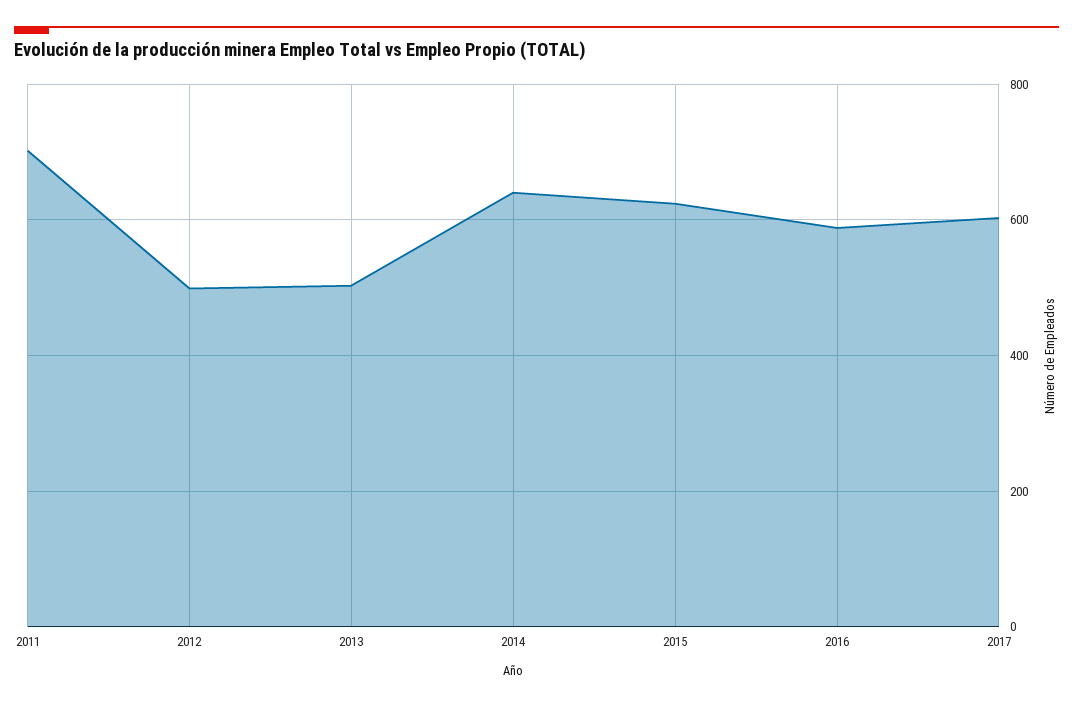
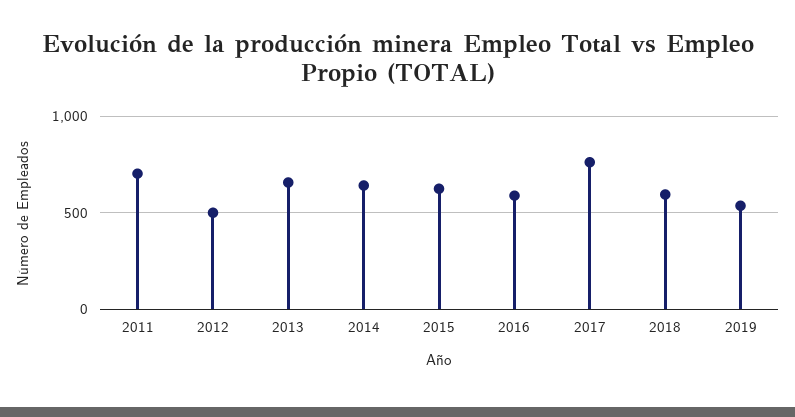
2013: 500 -> 650
2017: 600 -> 750
2018: none -> 600
2019: none -> 550

